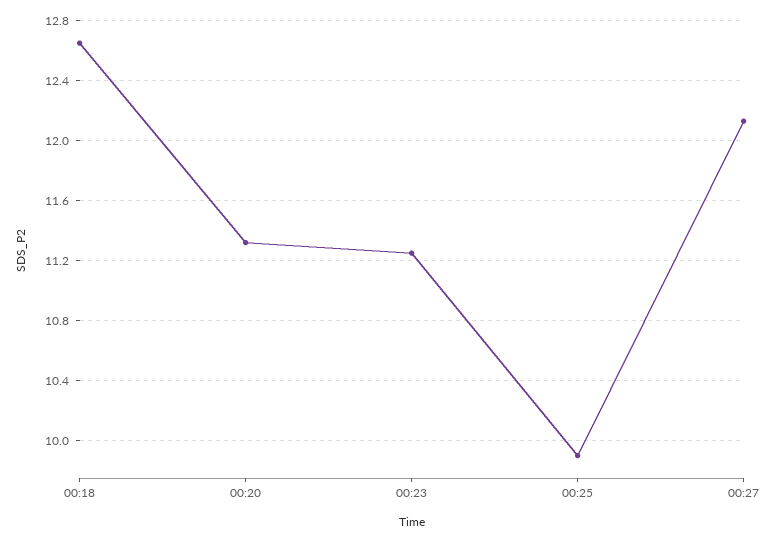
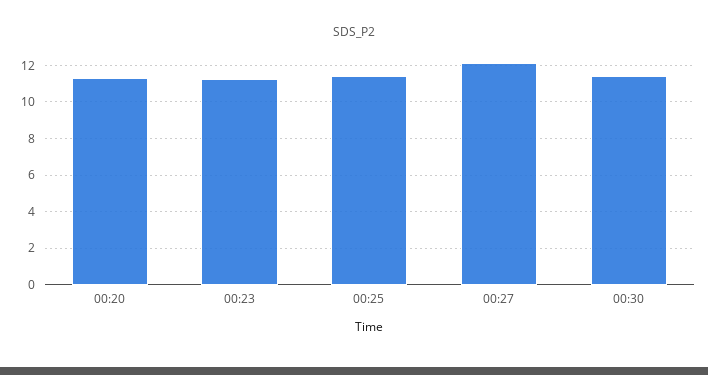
00:18: 12.65 -> none
00:25: 9.9 -> 11.5
00:30: none -> 11.5

